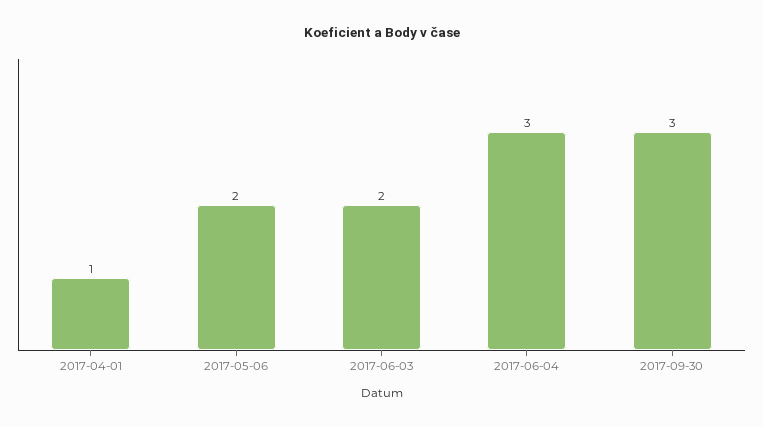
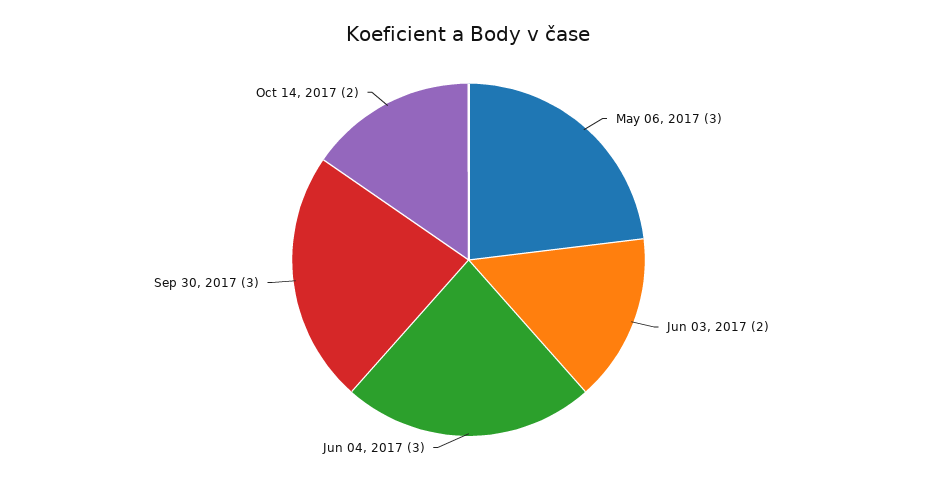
2017-04-01: 1 -> none
2017-05-06: 2 -> 3
Oct 14, 2017: none -> 2

